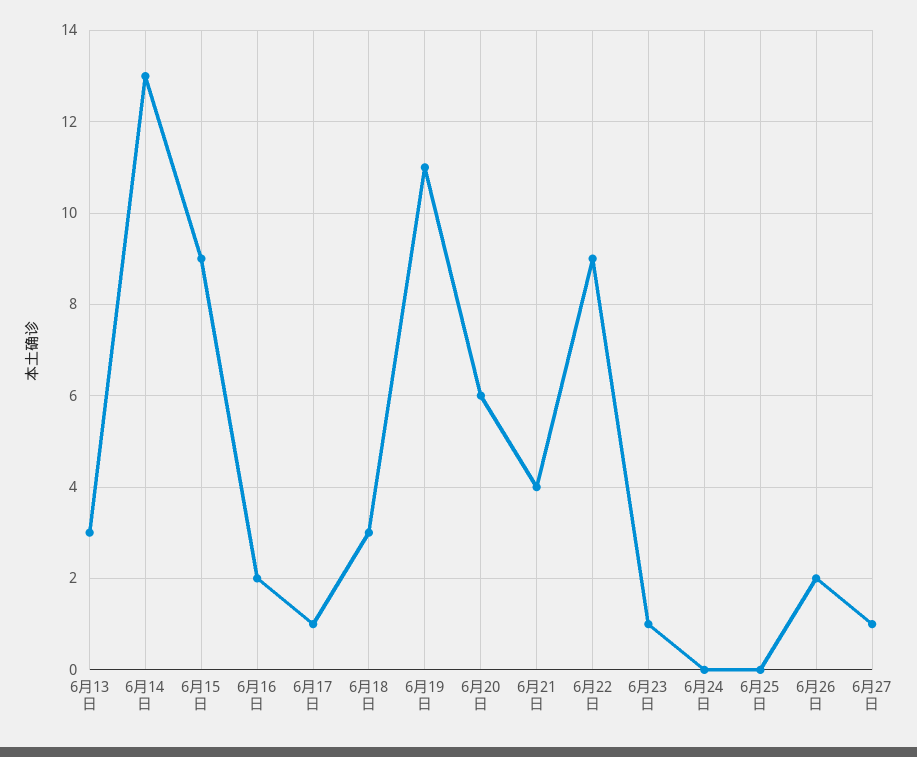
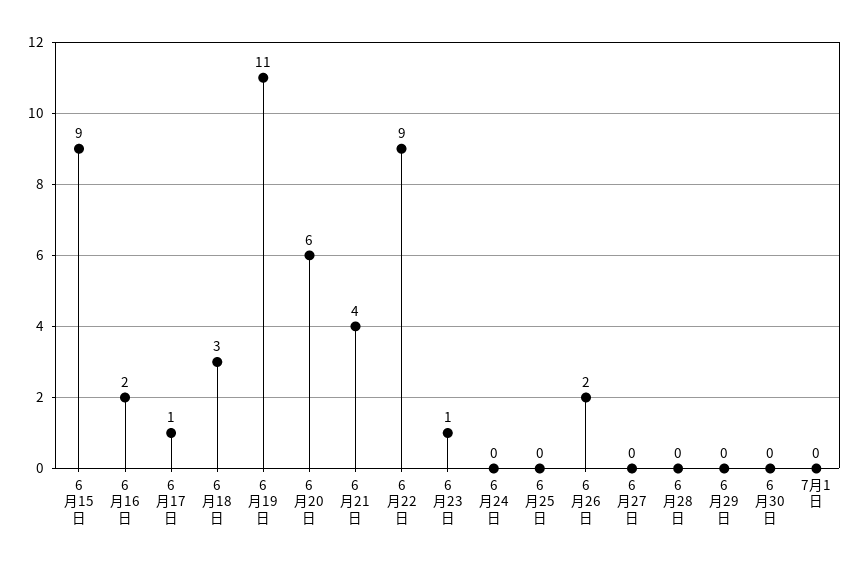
6月13日: 3 -> none
6月14日: 13 -> none
6月27日: 1 -> 0
6月28日: none -> 0
6月29日: none -> 0
6月30日: none -> 0
7月1日: none -> 0

